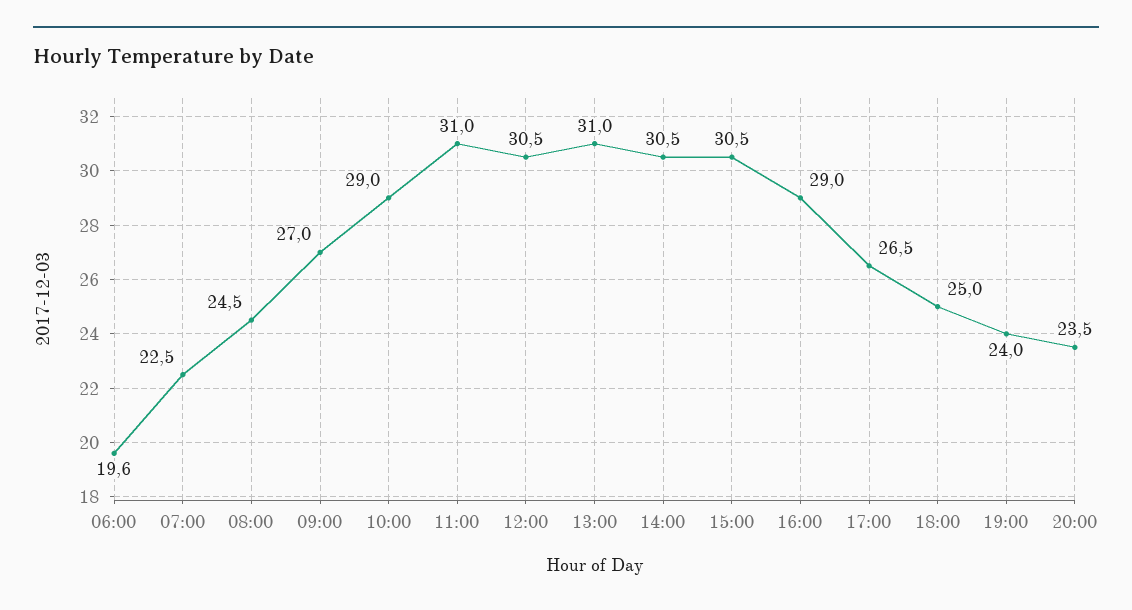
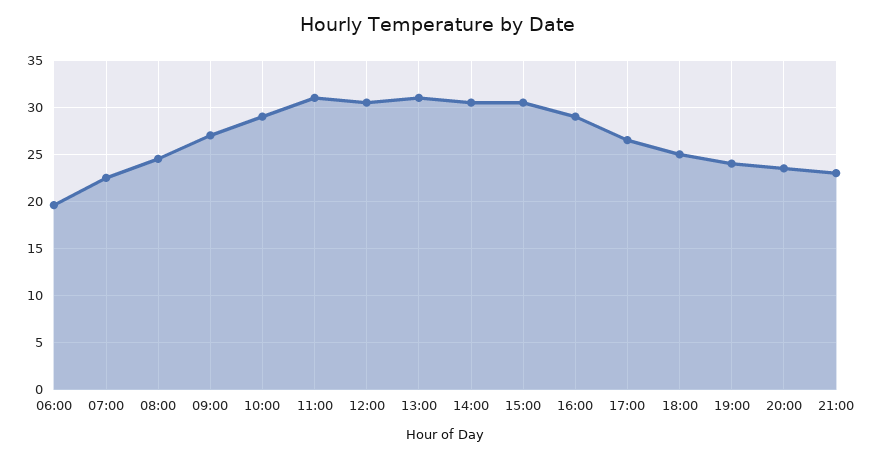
21:00: none -> 23

